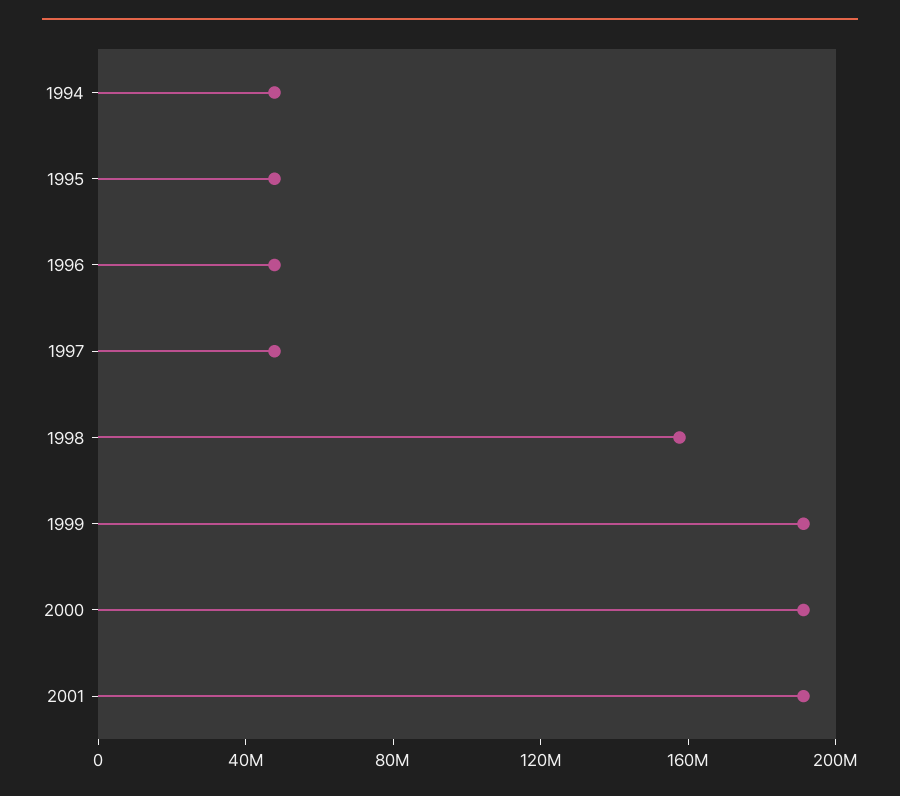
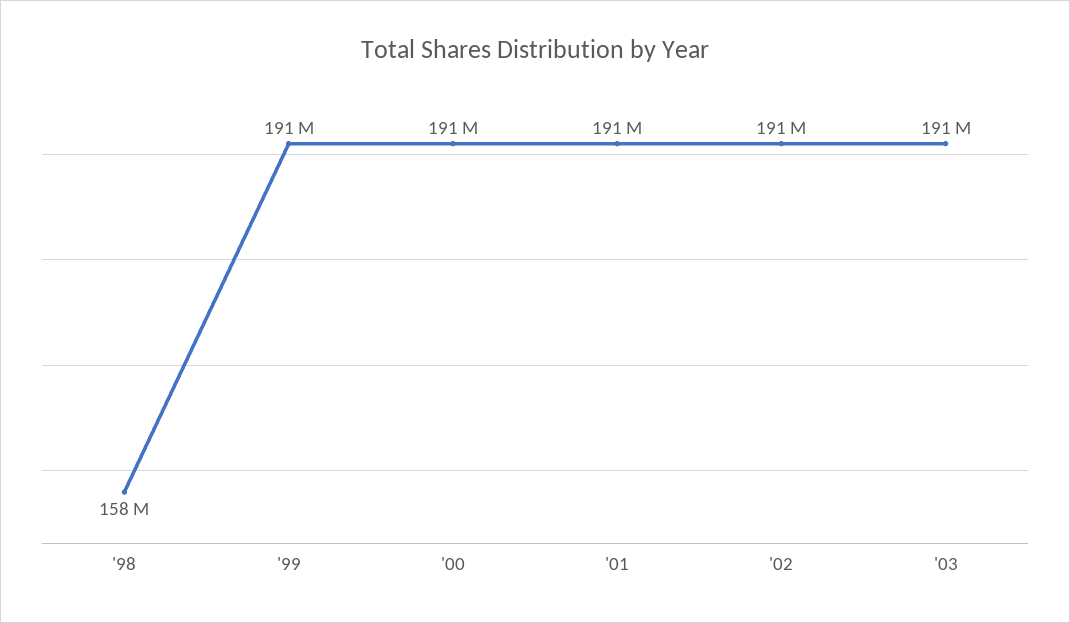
1994: 50000000 -> none
1995: 50000000 -> none
1996: 50000000 -> none
1997: 50000000 -> none
'02: none -> 191000000
'03: none -> 191000000

